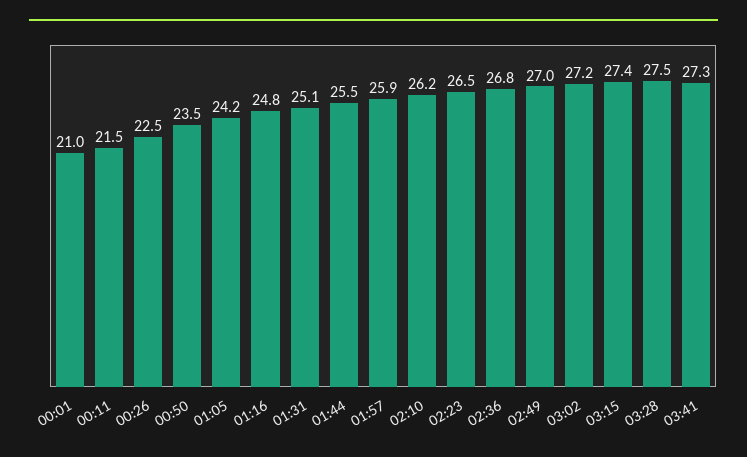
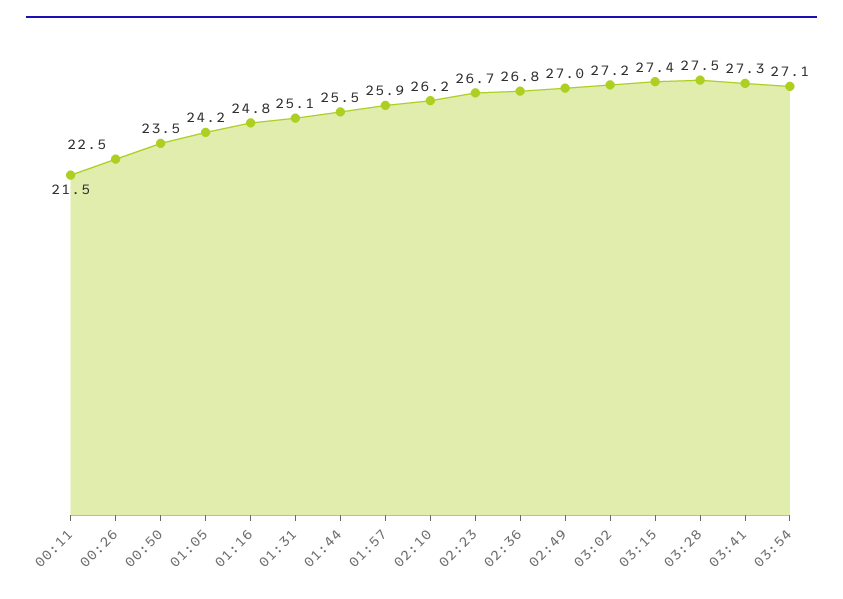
00:01: 21 -> none
02:23: 26.5 -> 26.7
03:54: none -> 27.1

